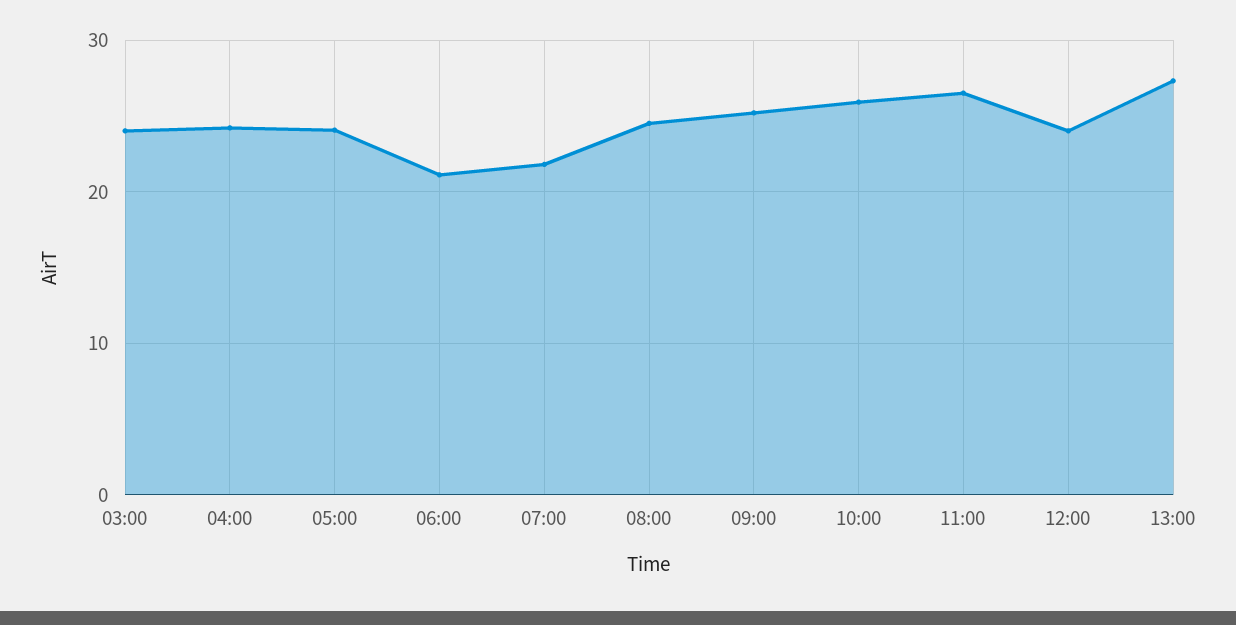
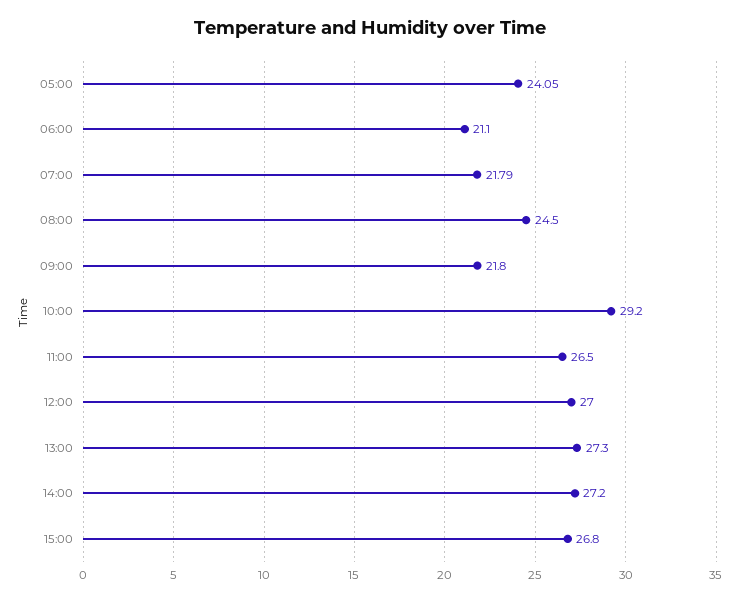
03:00: 24 -> none
04:00: 24 -> none
09:00: 25 -> 21.8
10:00: 26 -> 29.2
12:00: 24 -> 27
14:00: none -> 27.2
15:00: none -> 26.8

